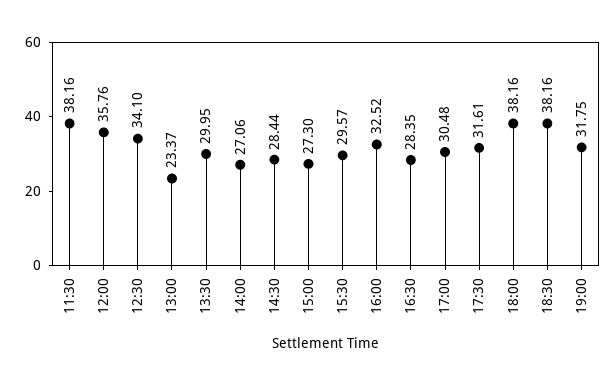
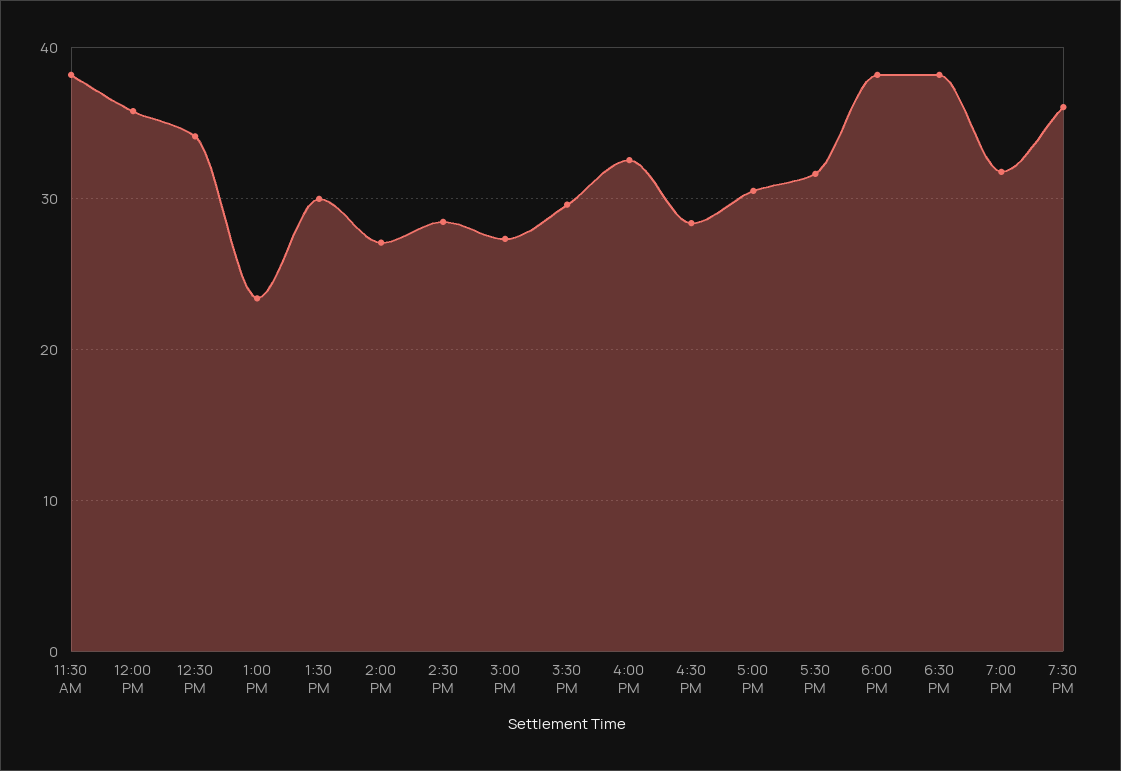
7:30 PM: none -> 36

